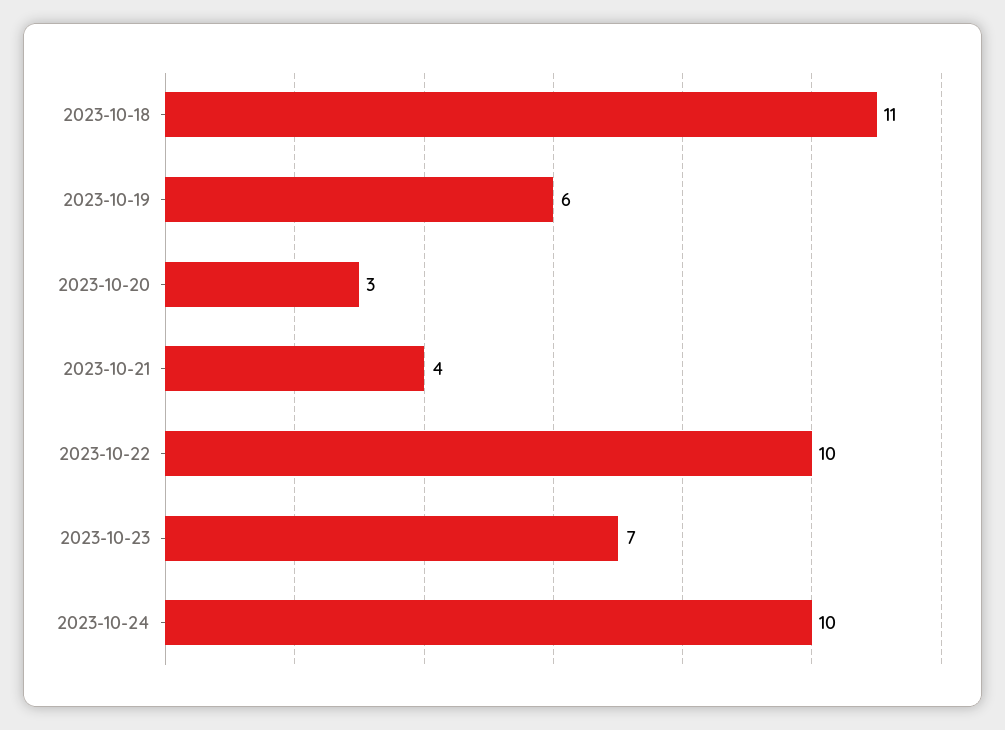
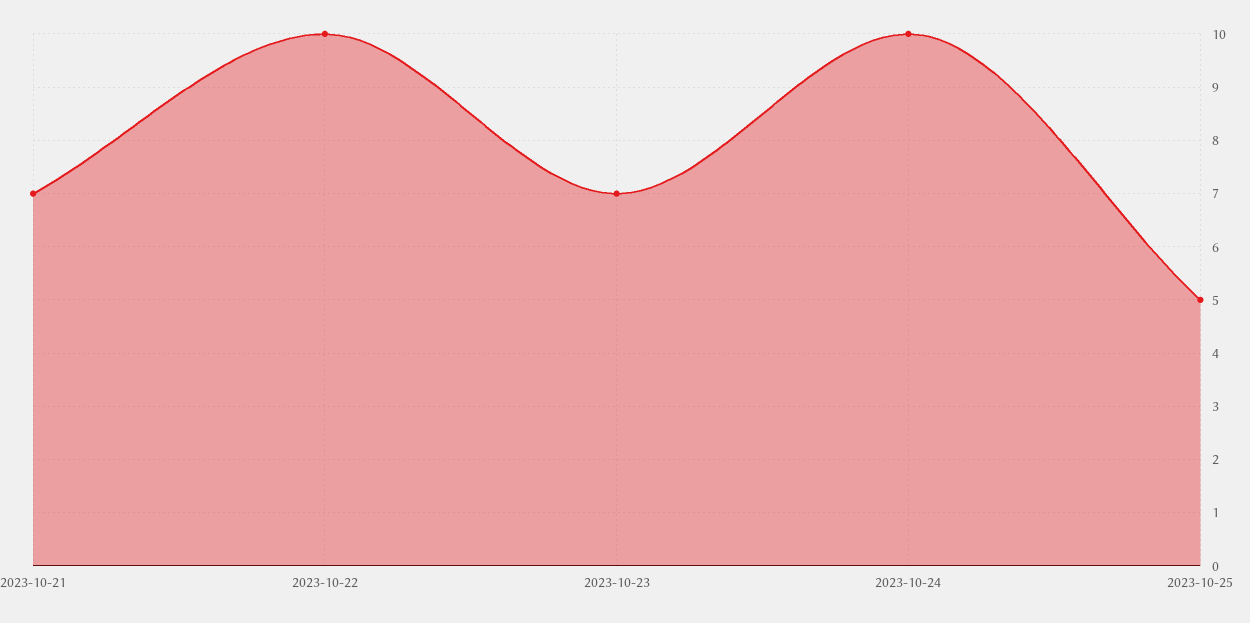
2023-10-18: 11 -> none
2023-10-19: 6 -> none
2023-10-20: 3 -> none
2023-10-21: 4 -> 7
2023-10-25: none -> 5

